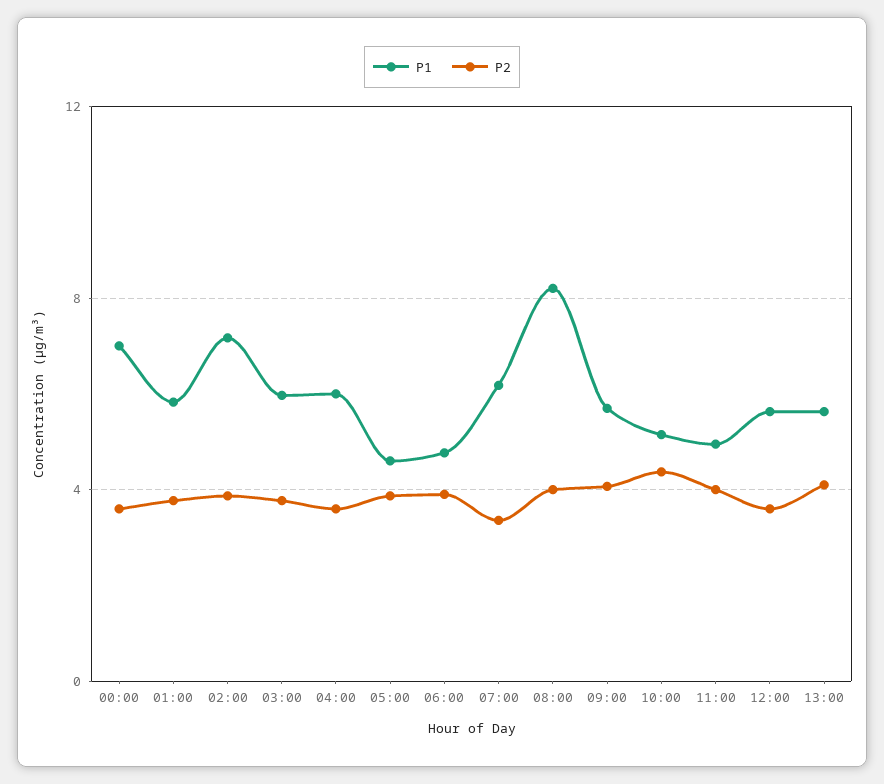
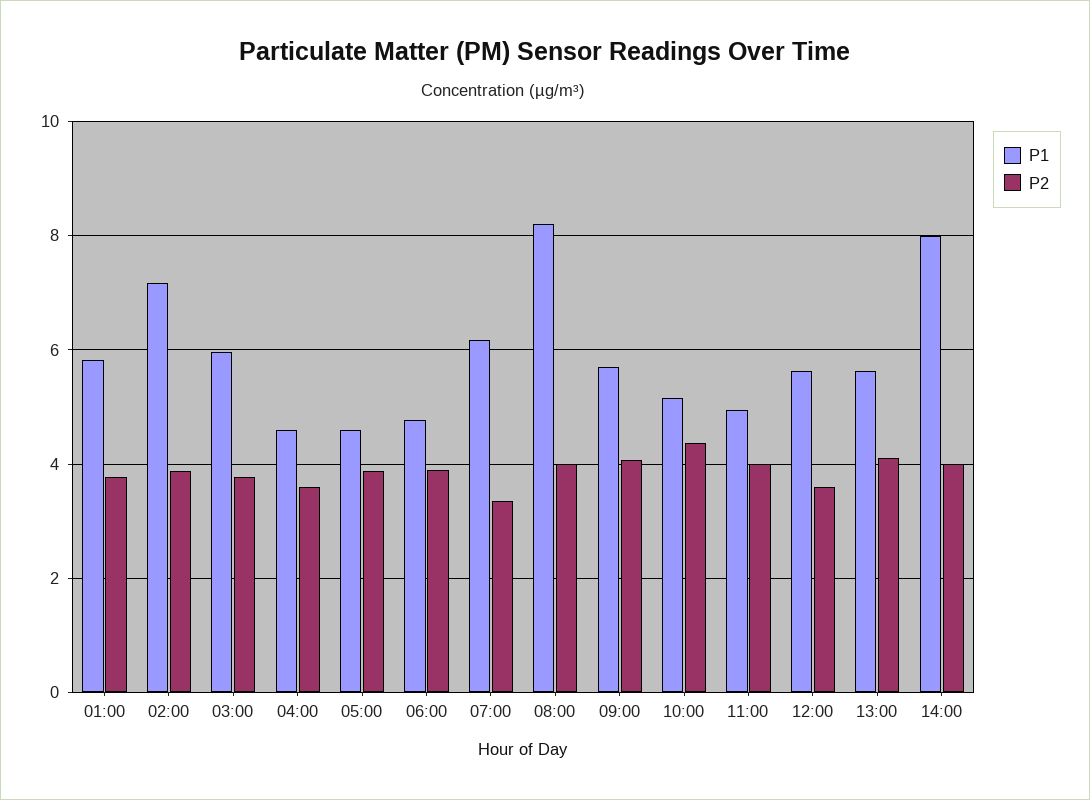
P1, 00:00: 7 -> none
P2, 00:00: 3.5 -> none
P1, 04:00: 6 -> 4.6
P1, 14:00: none -> 8
P2, 14:00: none -> 4

